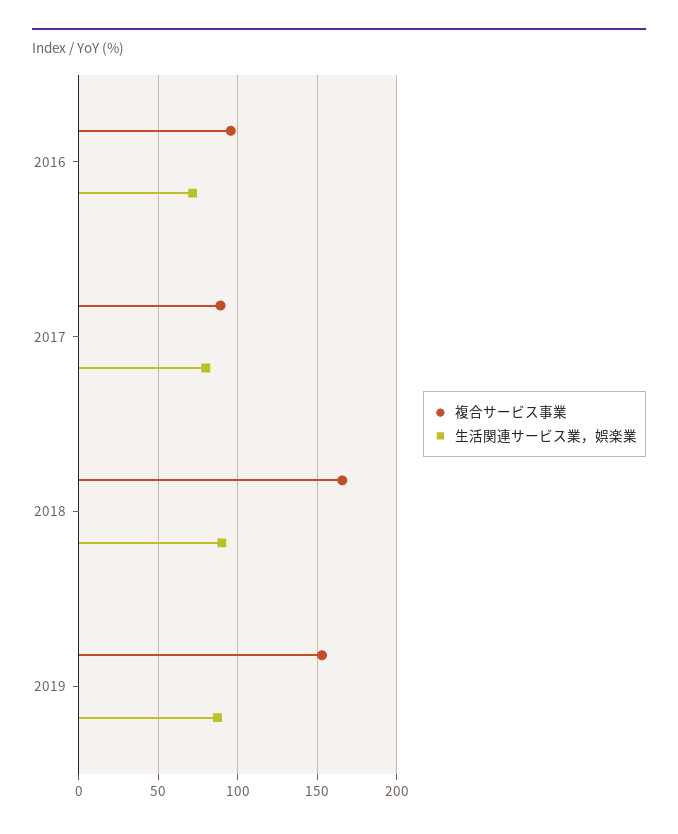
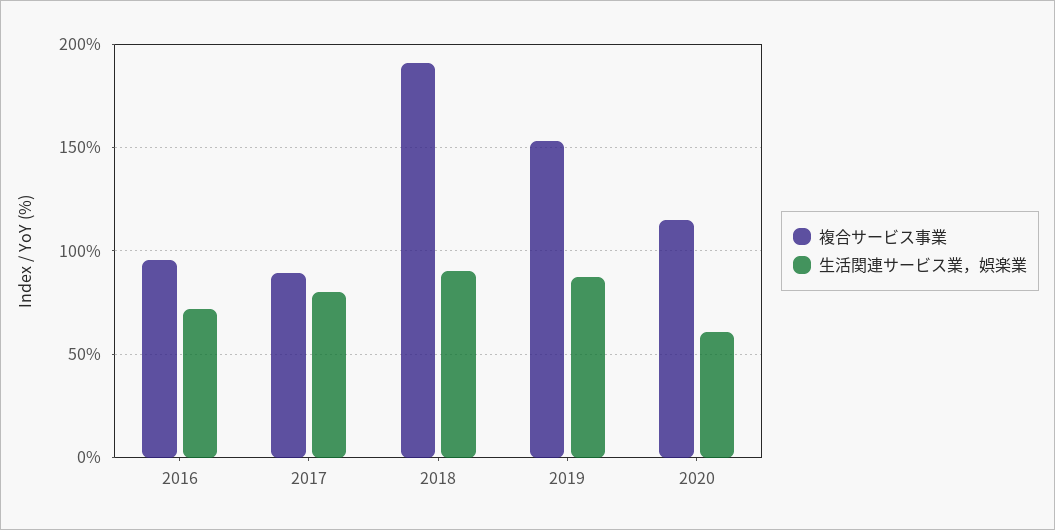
複合サービス事業, 2018: 165 -> 190
複合サービス事業, 2020: none -> 115
生活関連サービス業，娯楽業, 2020: none -> 60

